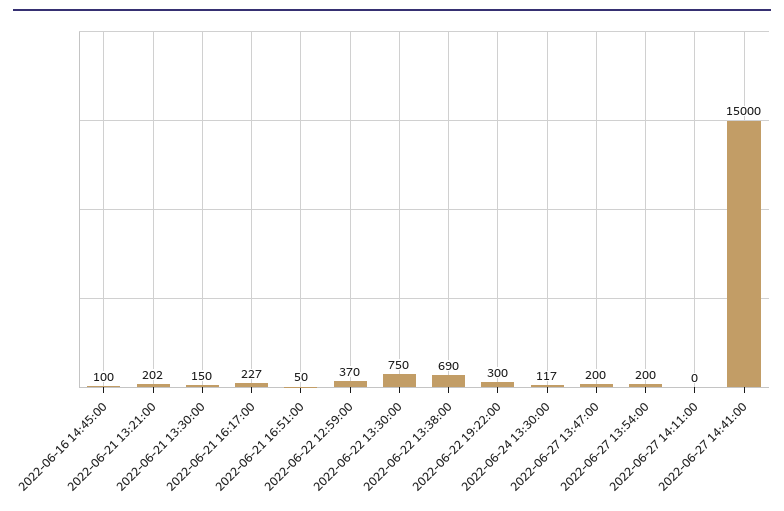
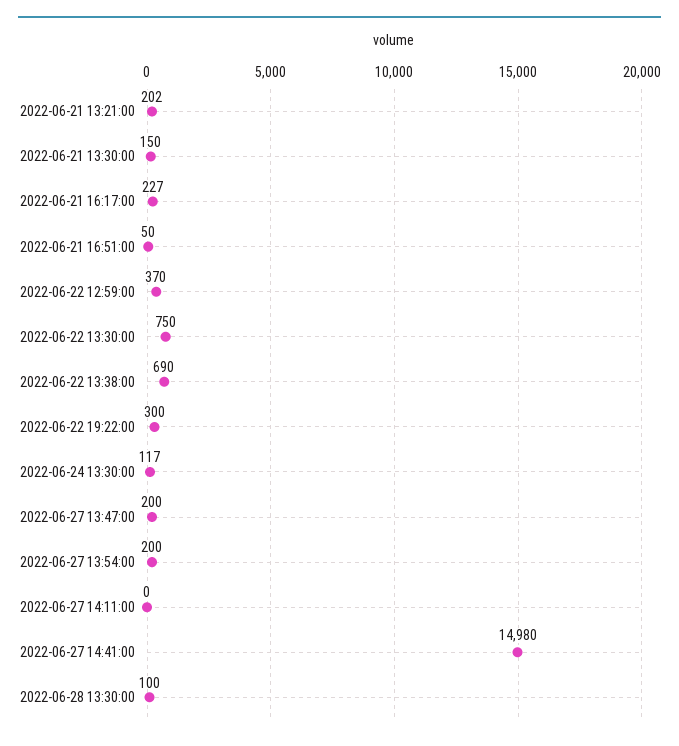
2022-06-16 14:45:00: 100 -> none
2022-06-27 14:41:00: 15000 -> 14980
2022-06-28 13:30:00: none -> 100

